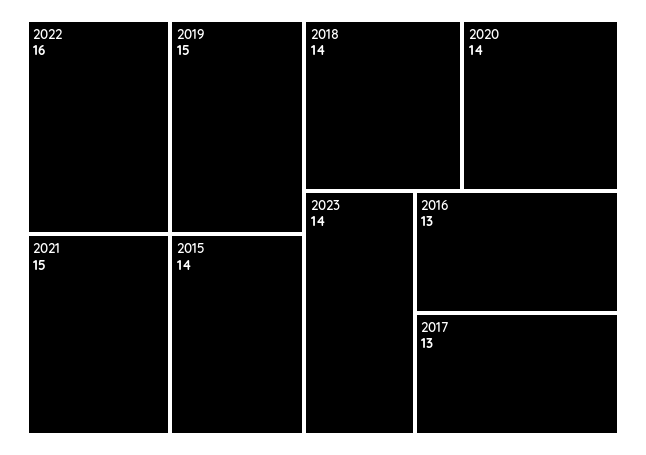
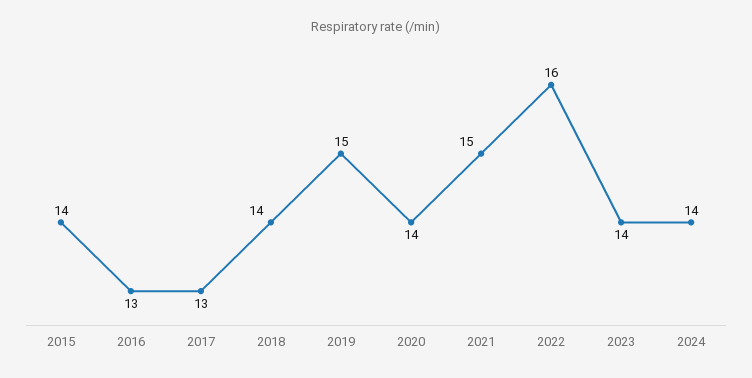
2024: none -> 14

